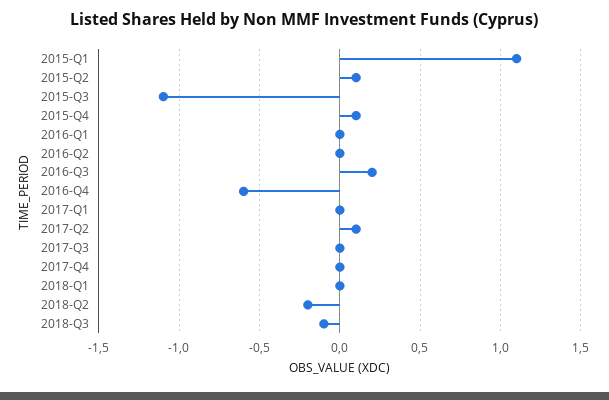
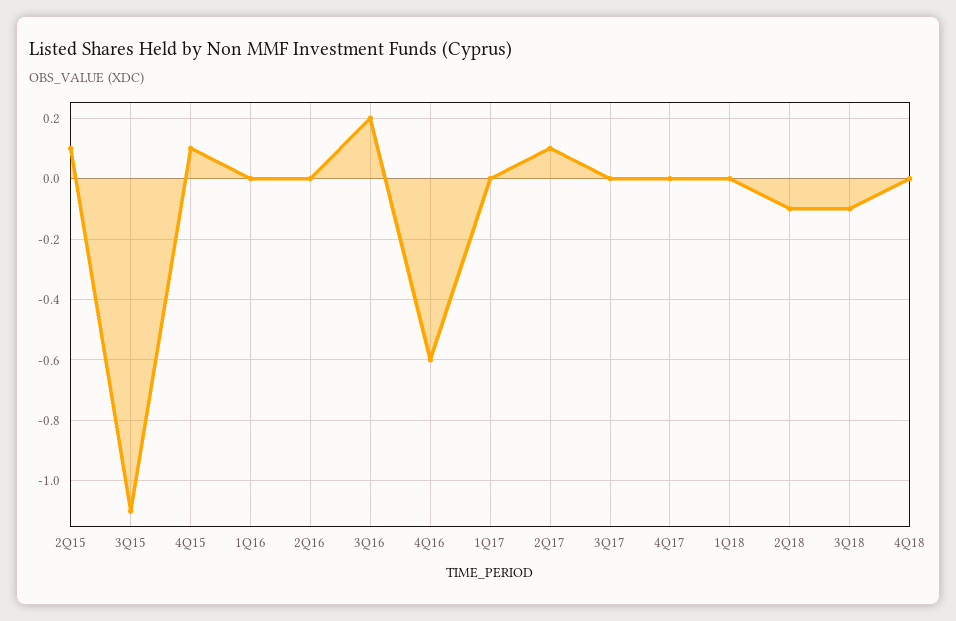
2015-Q1: 1.1 -> none
2018-Q2: -0.2 -> -0.1
4Q18: none -> 0

